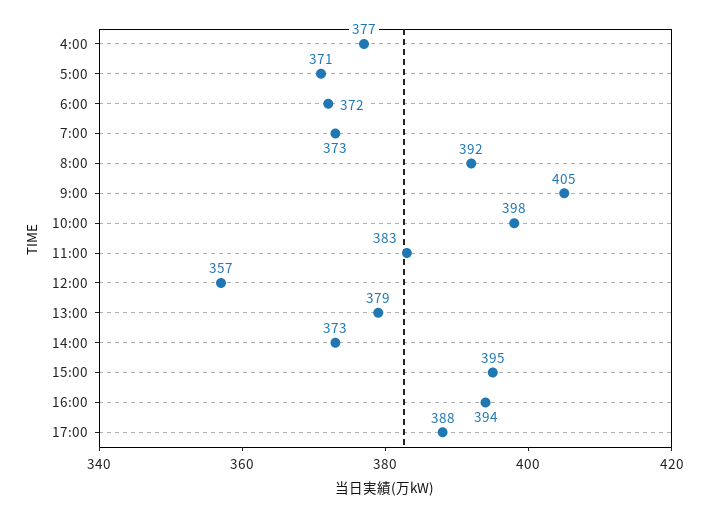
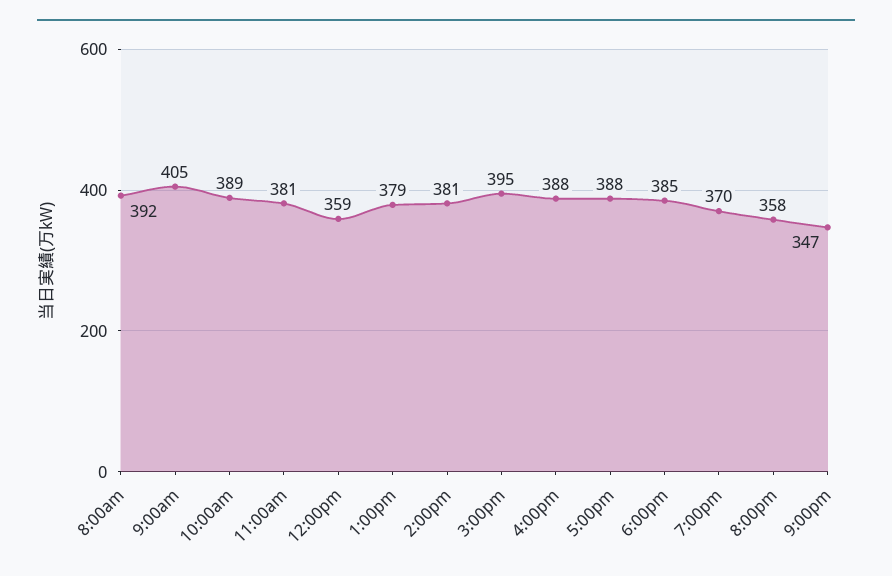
4:00: 377 -> none
5:00: 371 -> none
6:00: 372 -> none
7:00: 373 -> none
10:00: 398 -> 389
11:00: 383 -> 381
12:00: 357 -> 359
14:00: 373 -> 381
16:00: 394 -> 388
6:00pm: none -> 385
7:00pm: none -> 370
8:00pm: none -> 358
9:00pm: none -> 347

